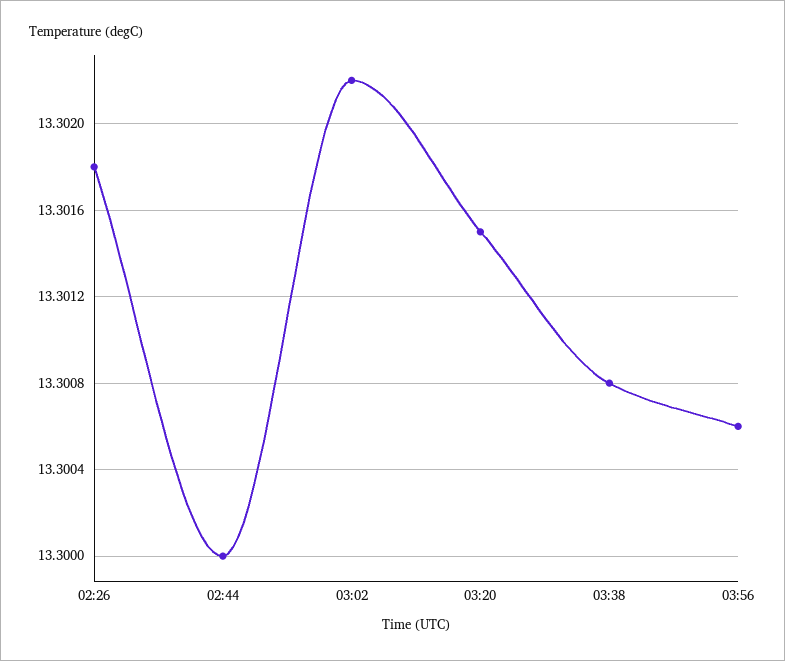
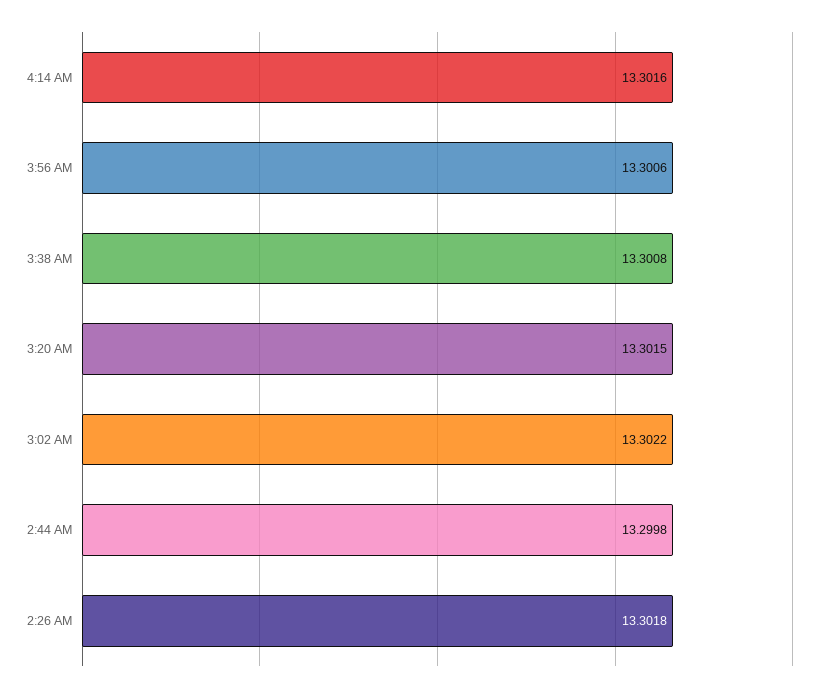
02:44: 13.3 -> 13.2998
4:14 AM: none -> 13.3016

